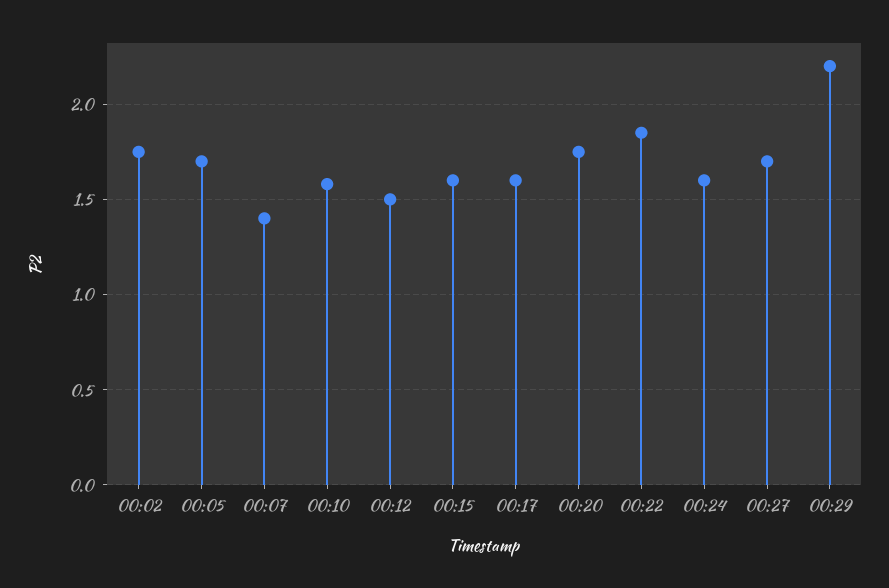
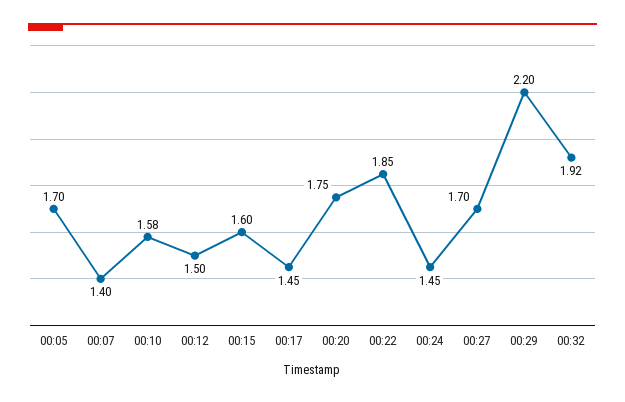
00:02: 1.75 -> none
00:17: 1.6 -> 1.45
00:24: 1.6 -> 1.45
00:32: none -> 1.92

